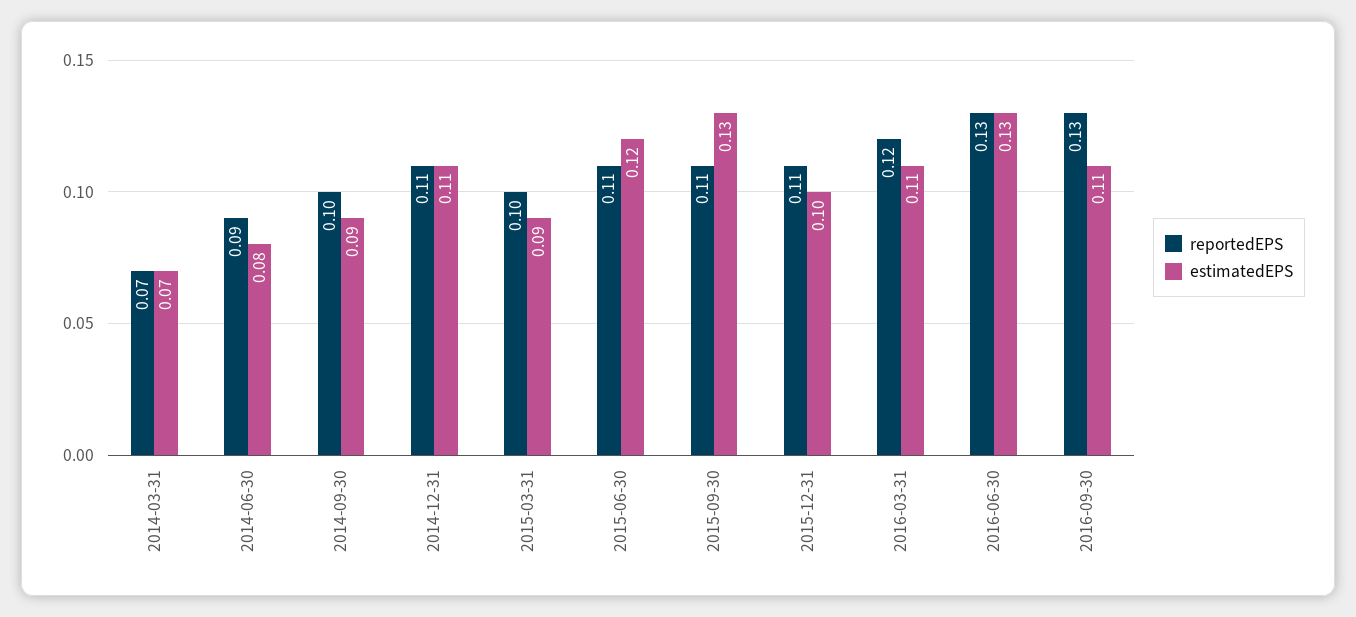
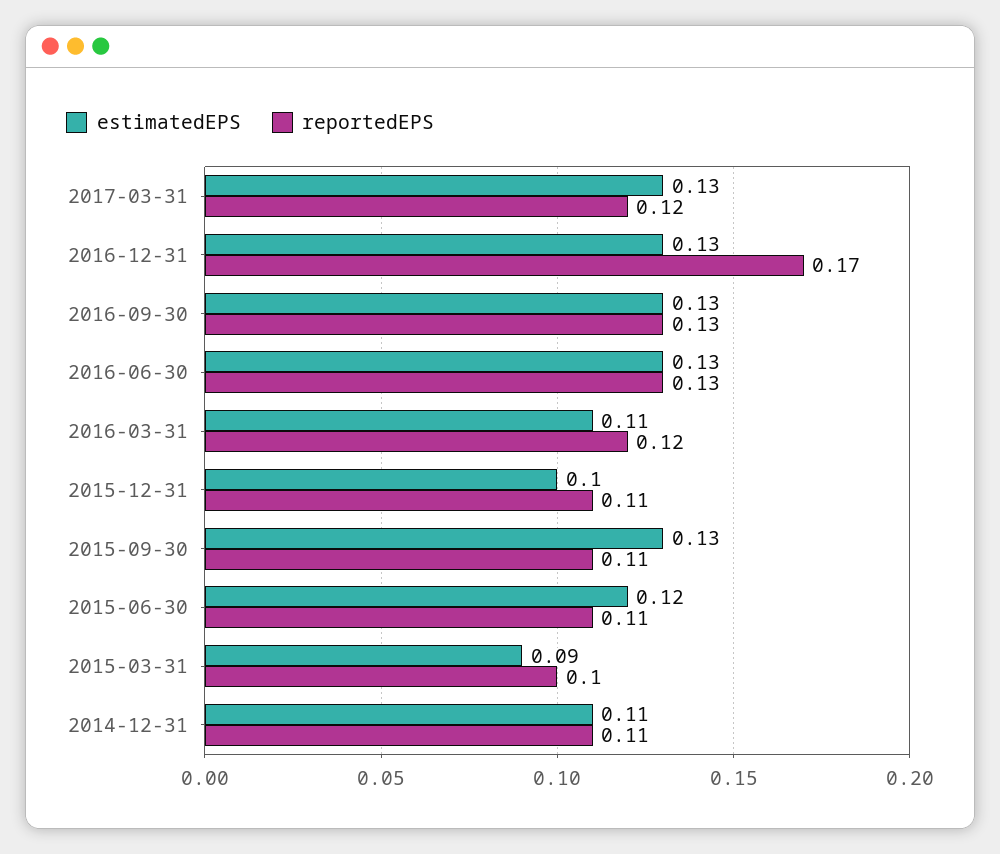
reportedEPS, 2014-03-31: 0.07 -> none
estimatedEPS, 2014-03-31: 0.07 -> none
reportedEPS, 2014-06-30: 0.09 -> none
estimatedEPS, 2014-06-30: 0.08 -> none
reportedEPS, 2014-09-30: 0.1 -> none
estimatedEPS, 2014-09-30: 0.09 -> none
estimatedEPS, 2016-09-30: 0.11 -> 0.13
estimatedEPS, 2017-03-31: none -> 0.13
reportedEPS, 2017-03-31: none -> 0.12
estimatedEPS, 2016-12-31: none -> 0.13
reportedEPS, 2016-12-31: none -> 0.17

